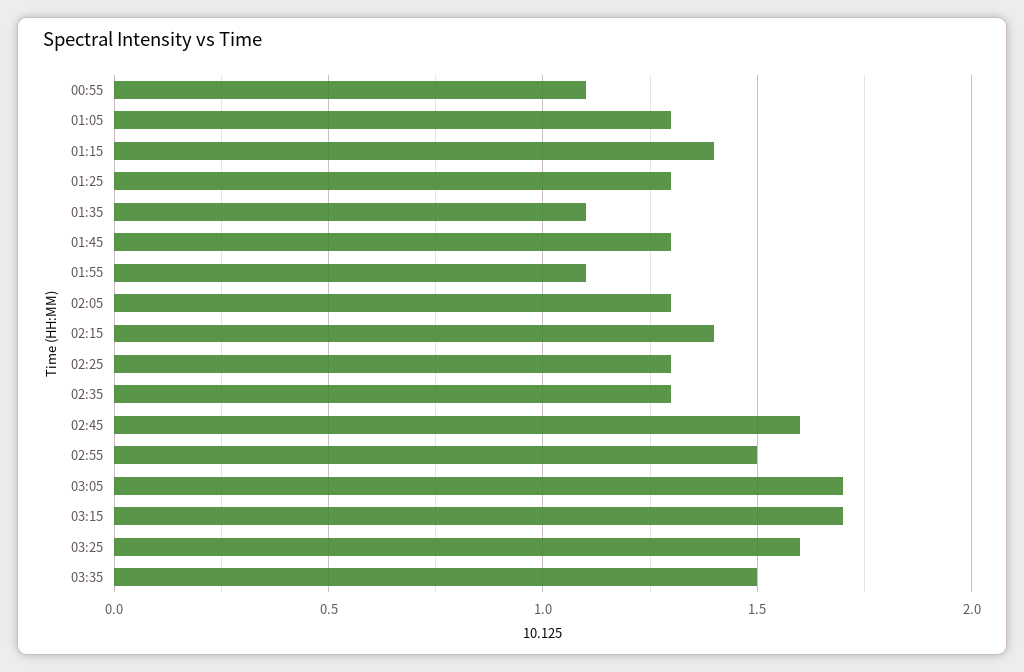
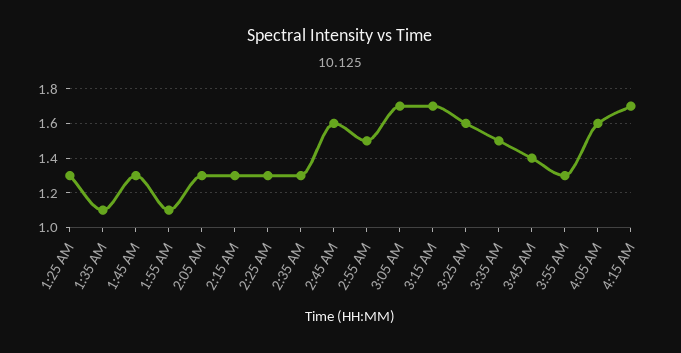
00:55: 1.1 -> none
01:05: 1.3 -> none
01:15: 1.4 -> none
02:15: 1.4 -> 1.3
3:45 AM: none -> 1.4
3:55 AM: none -> 1.3
4:05 AM: none -> 1.6
4:15 AM: none -> 1.7

